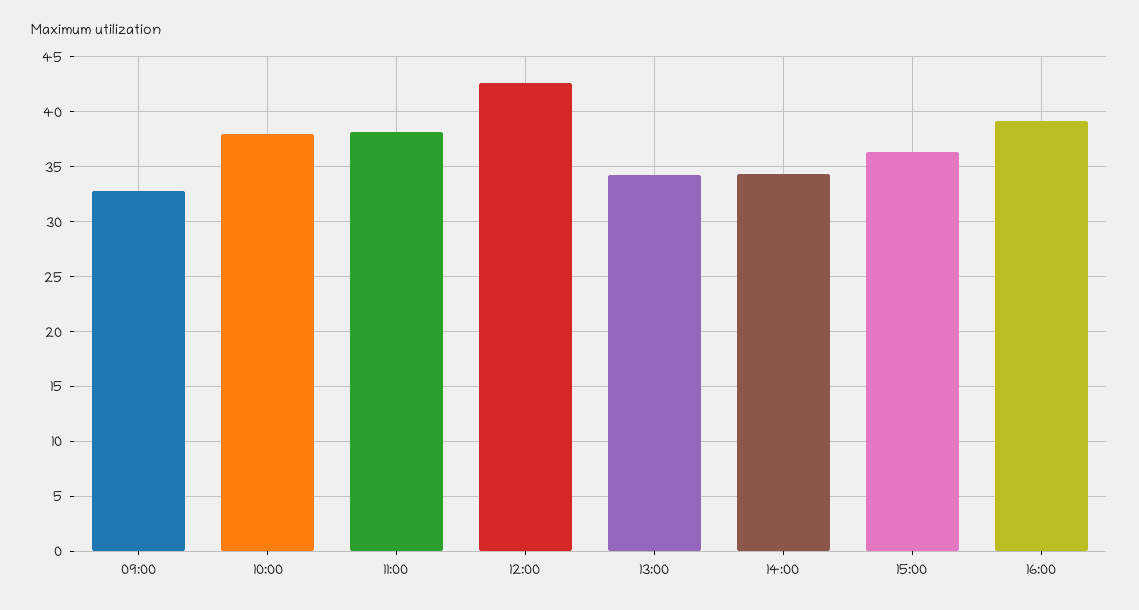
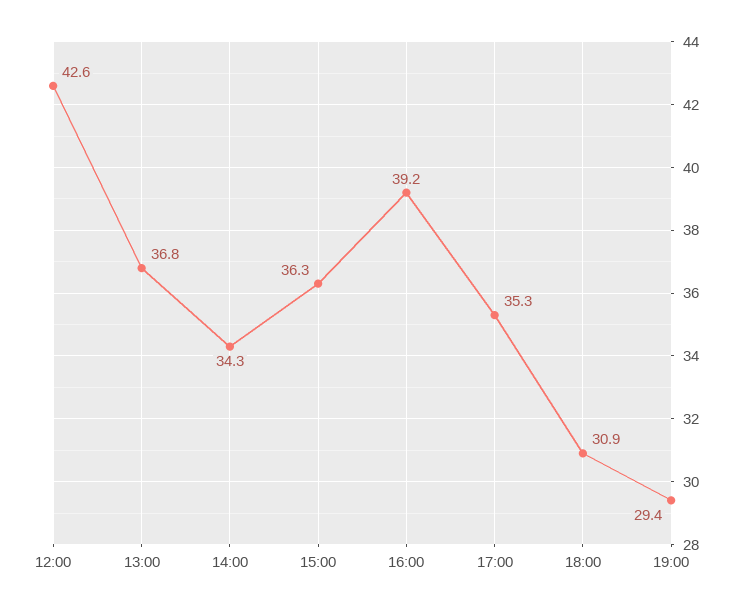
09:00: 33 -> none
10:00: 38 -> none
11:00: 38 -> none
13:00: 34 -> 36.8
17:00: none -> 35.3
18:00: none -> 30.9
19:00: none -> 29.4

